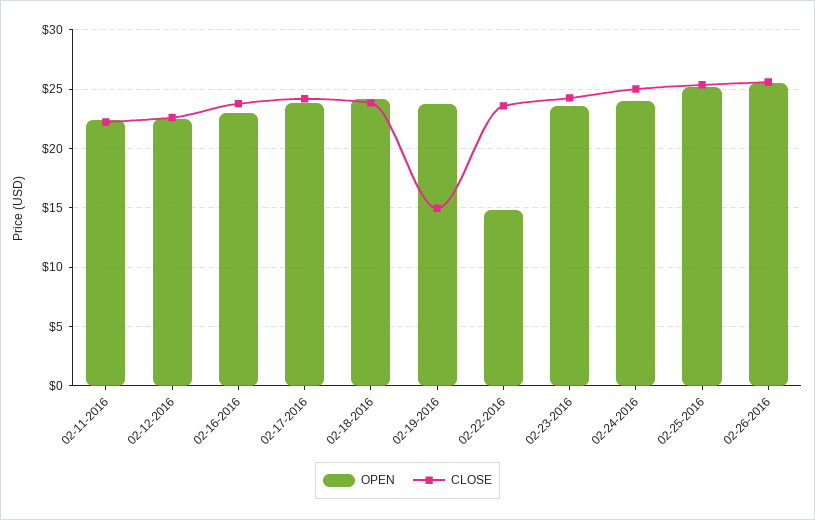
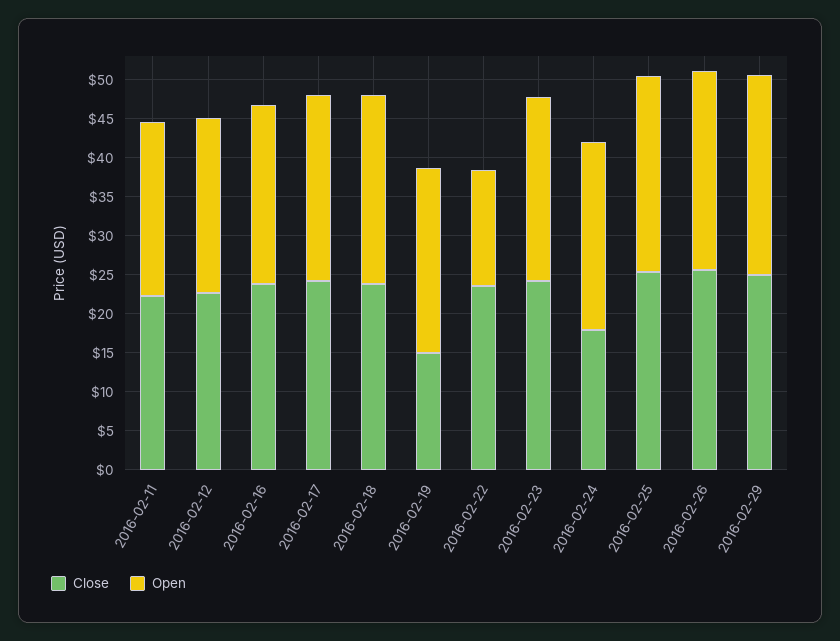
CLOSE, 02-24-2016: 25 -> 17.5
CLOSE, 2016-02-29: none -> 25
OPEN, 2016-02-29: none -> 25

